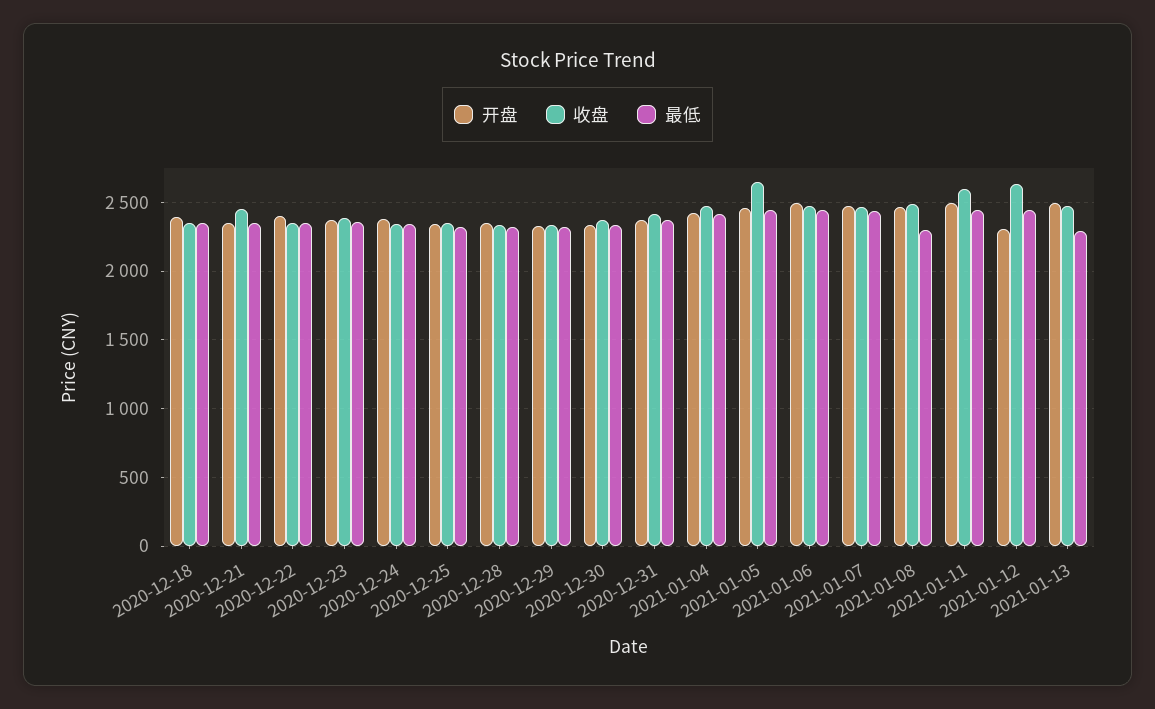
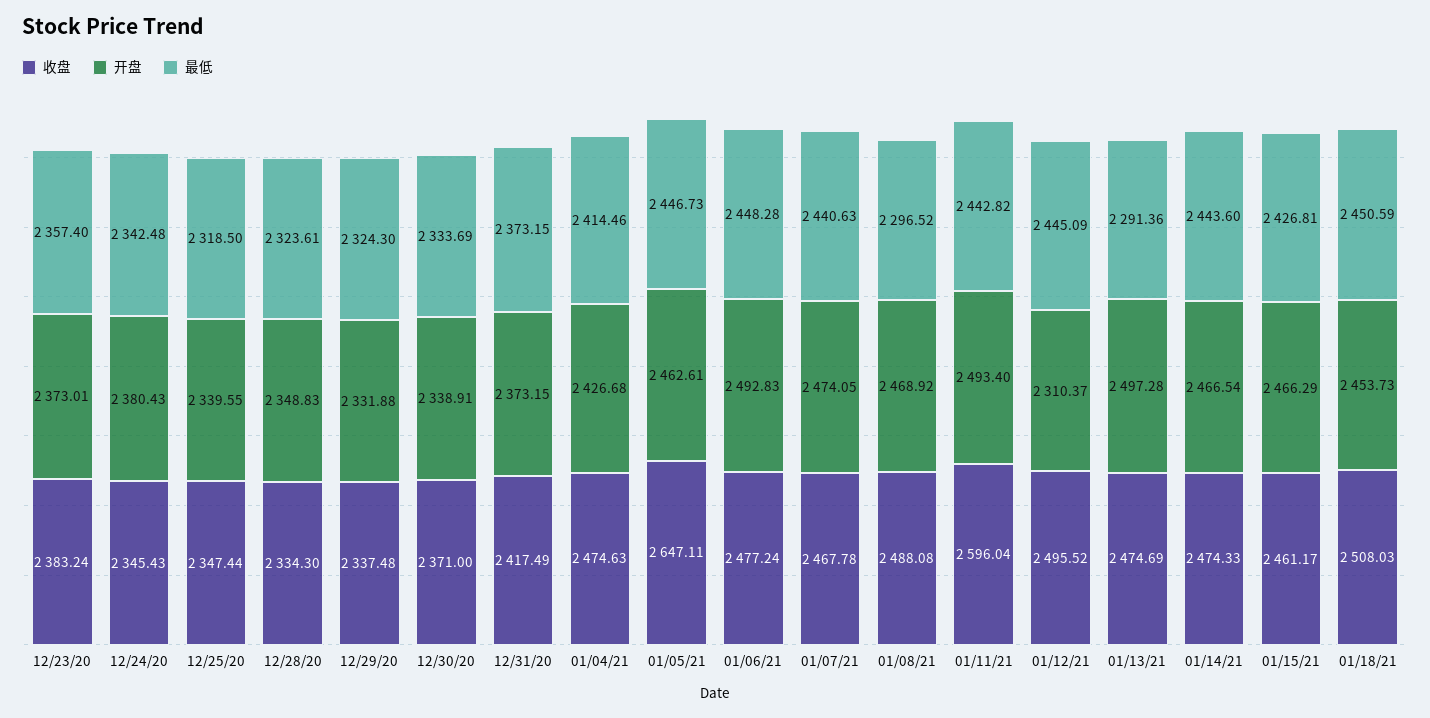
开盘, 2020-12-18: 2400 -> none
收盘, 2020-12-18: 2350 -> none
最低, 2020-12-18: 2350 -> none
开盘, 2020-12-21: 2350 -> none
收盘, 2020-12-21: 2450 -> none
最低, 2020-12-21: 2350 -> none
开盘, 2020-12-22: 2400 -> none
收盘, 2020-12-22: 2350 -> none
最低, 2020-12-22: 2350 -> none
收盘, 2021-01-12: 2650 -> 2495.52
收盘, 01/14/21: none -> 2474.33
开盘, 01/14/21: none -> 2466.54
最低, 01/14/21: none -> 2443.6
收盘, 01/15/21: none -> 2461.17
开盘, 01/15/21: none -> 2466.29
最低, 01/15/21: none -> 2426.81
收盘, 01/18/21: none -> 2508.03
开盘, 01/18/21: none -> 2453.73
最低, 01/18/21: none -> 2450.59

